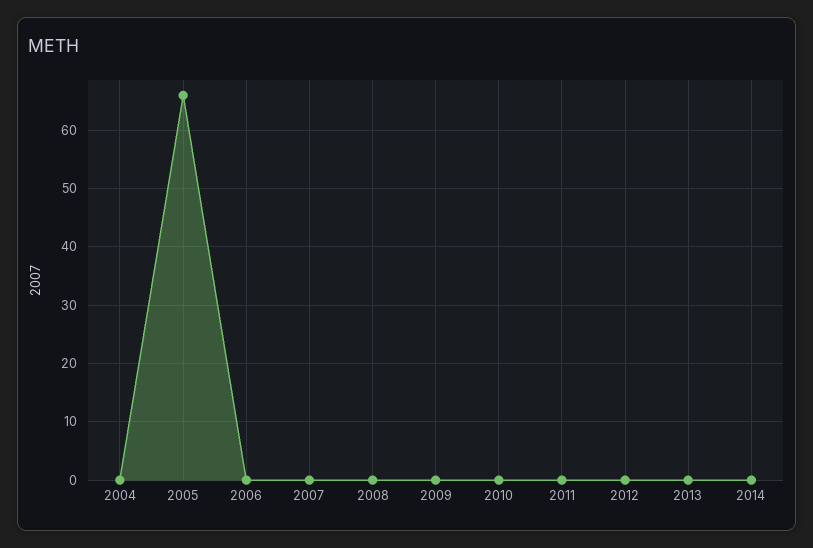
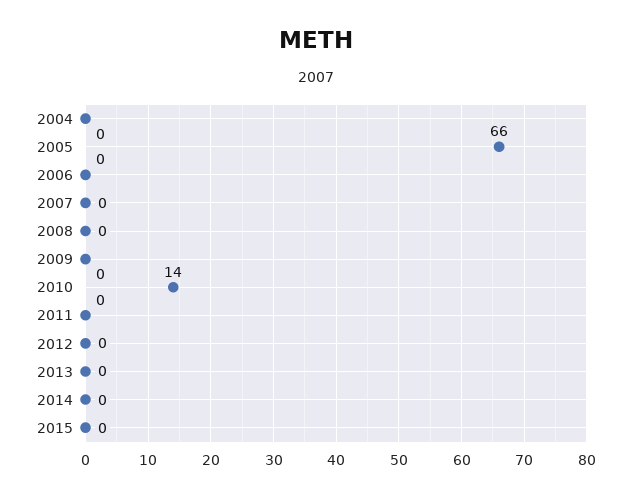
2010: 0 -> 14
2015: none -> 0

